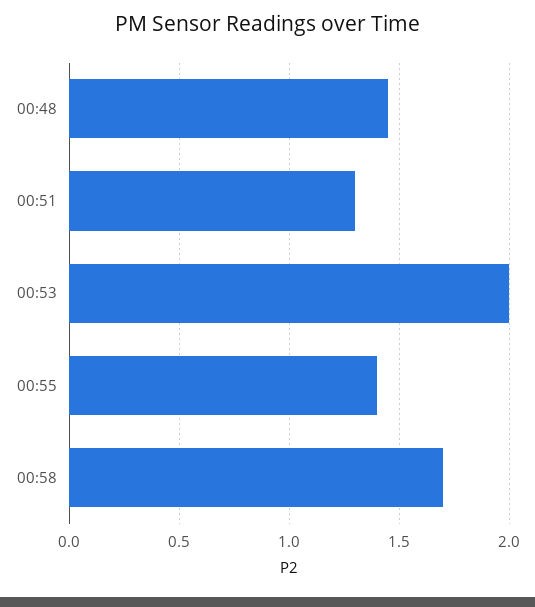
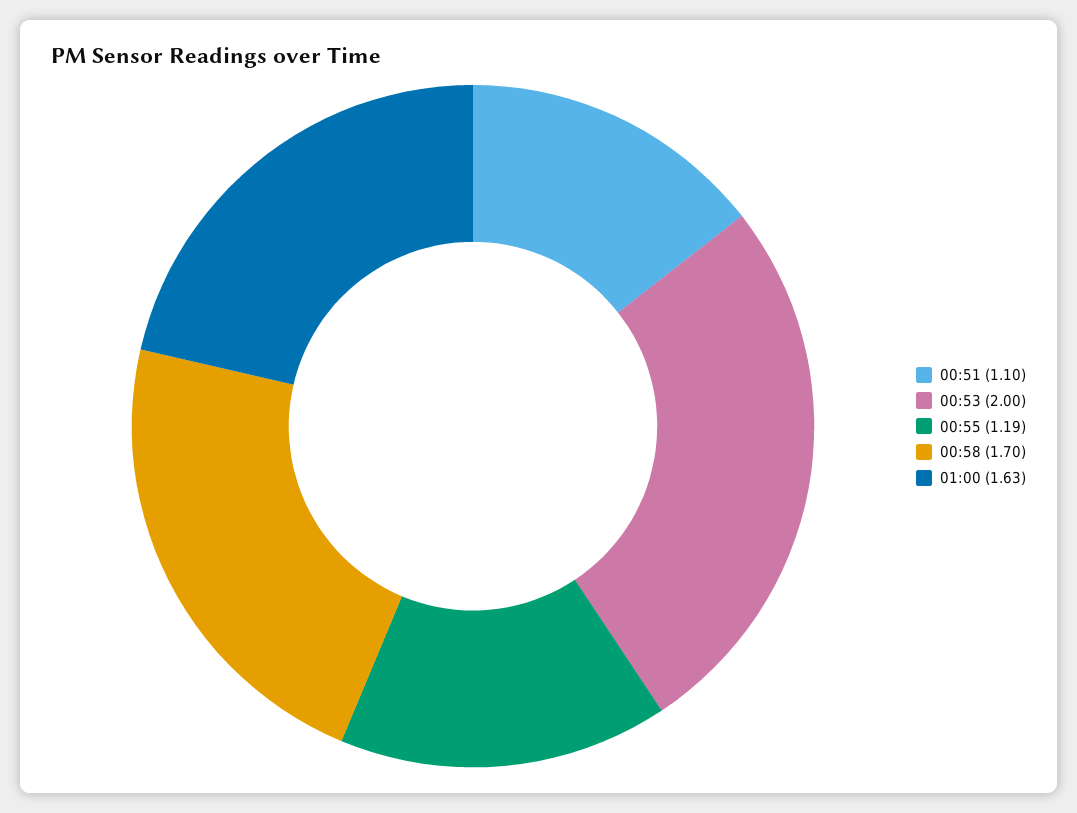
00:48: 1.45 -> none
00:51: 1.3 -> 1.1
00:55: 1.4 -> 1.19
01:00: none -> 1.63

